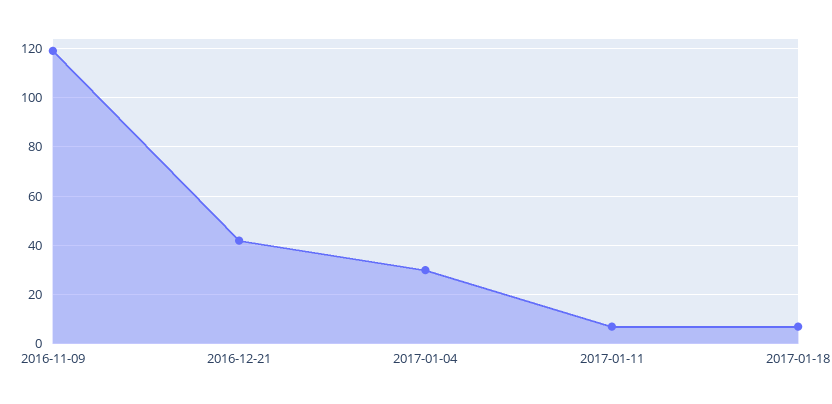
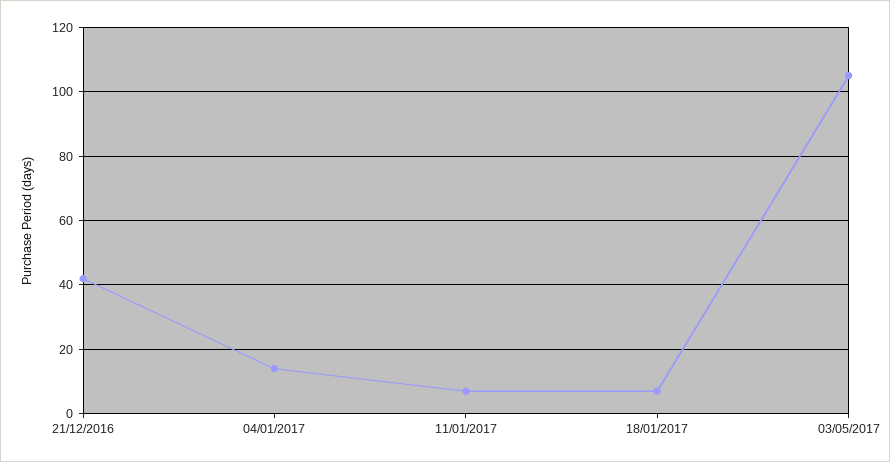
2016-11-09: 120 -> none
2017-01-04: 30 -> 15
03/05/2017: none -> 105

